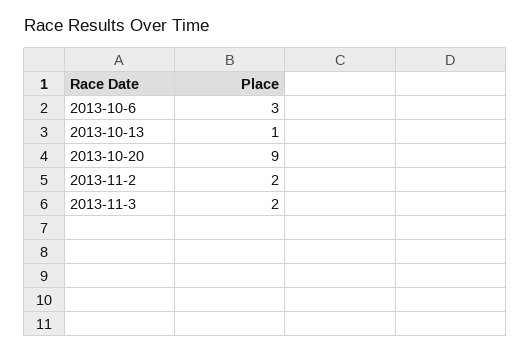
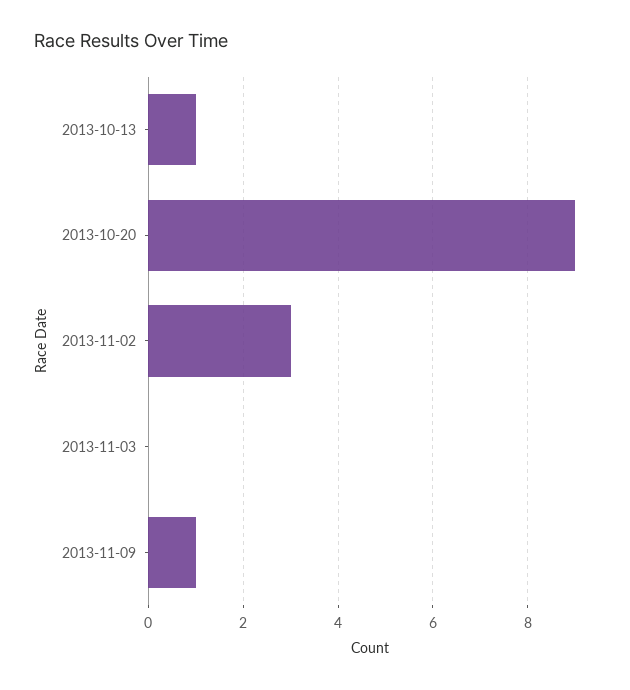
2013-10-6: 3 -> none
2013-11-2: 2 -> 3
2013-11-3: 2 -> 0
2013-11-09: none -> 1

